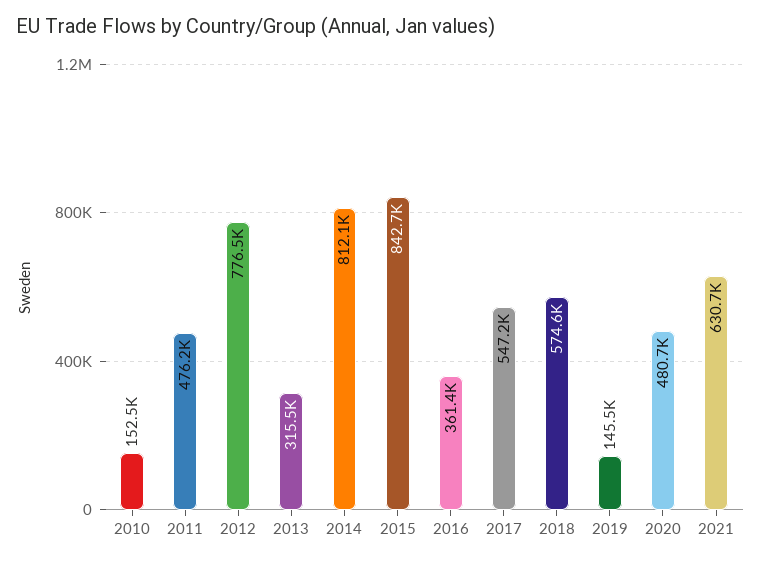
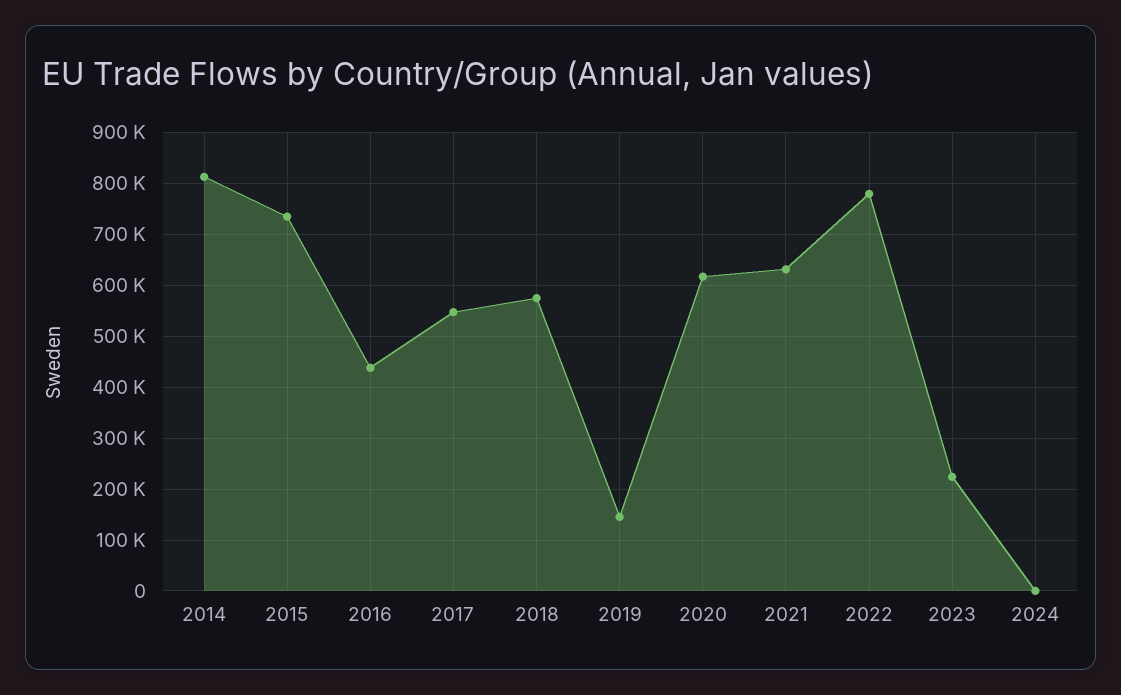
2010: 152500 -> none
2011: 476200 -> none
2012: 776500 -> none
2013: 315500 -> none
2015: 842700 -> 740000
2016: 361400 -> 440000
2020: 480700 -> 620000
2022: none -> 780000
2023: none -> 220000
2024: none -> 0

